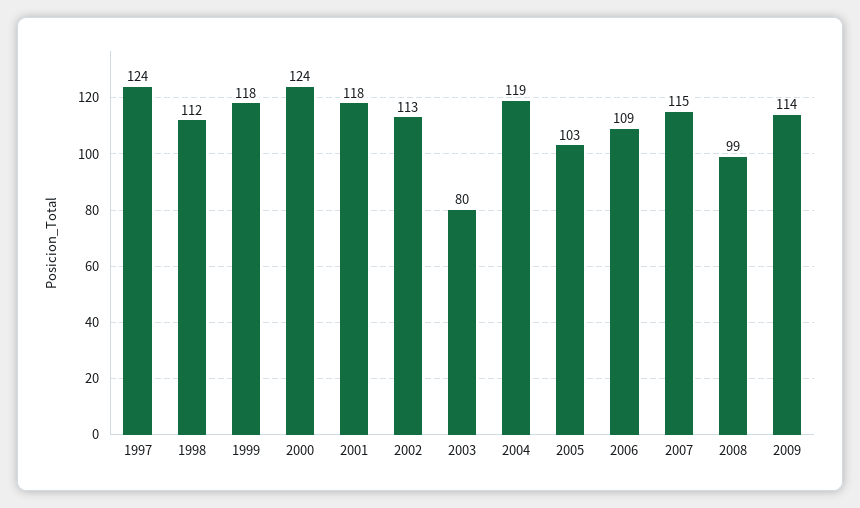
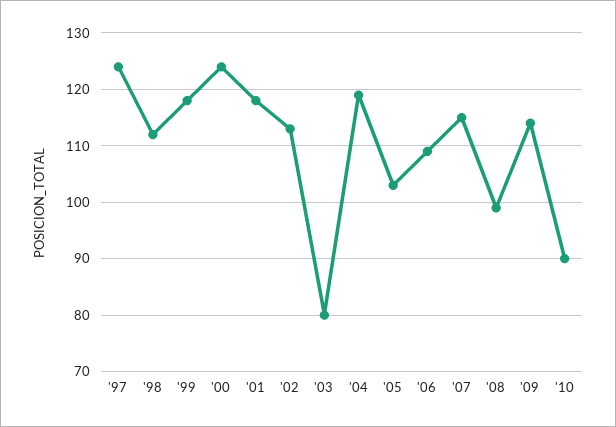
'10: none -> 90

